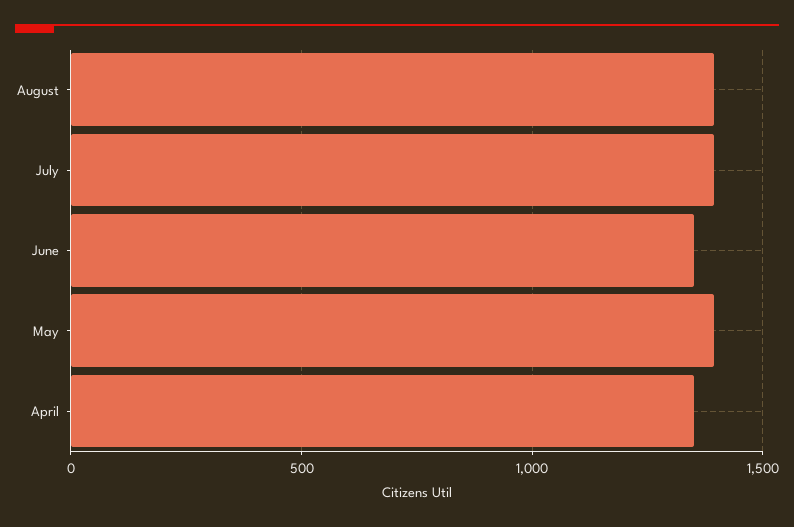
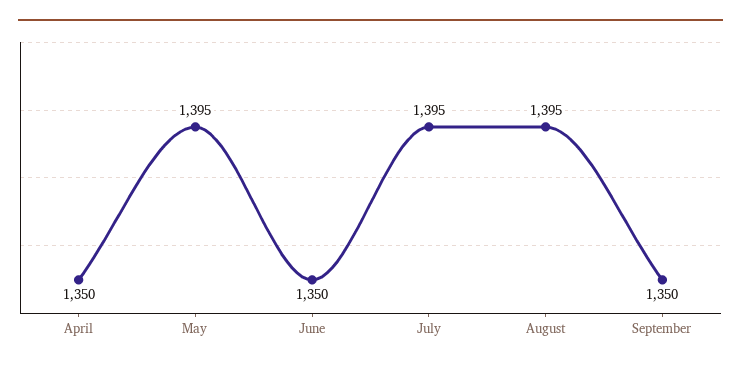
September: none -> 1350

